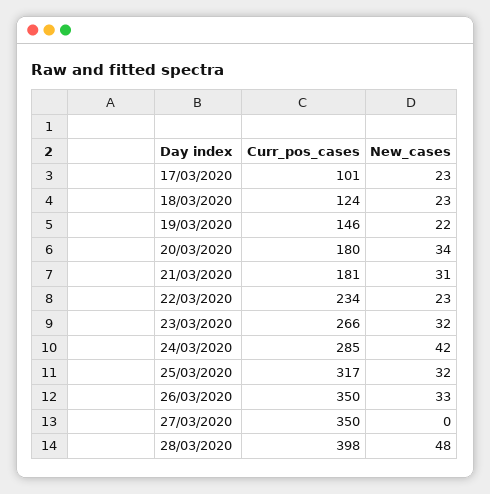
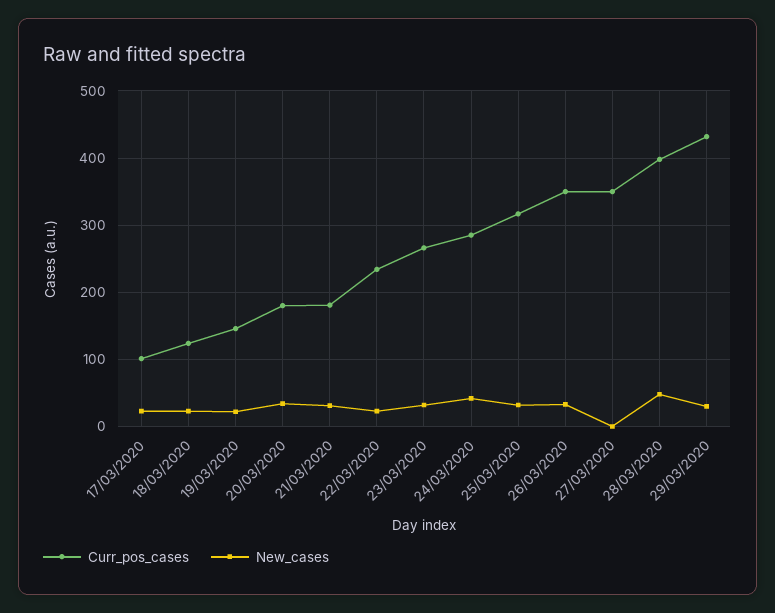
Curr_pos_cases, 29/03/2020: none -> 430
New_cases, 29/03/2020: none -> 30

